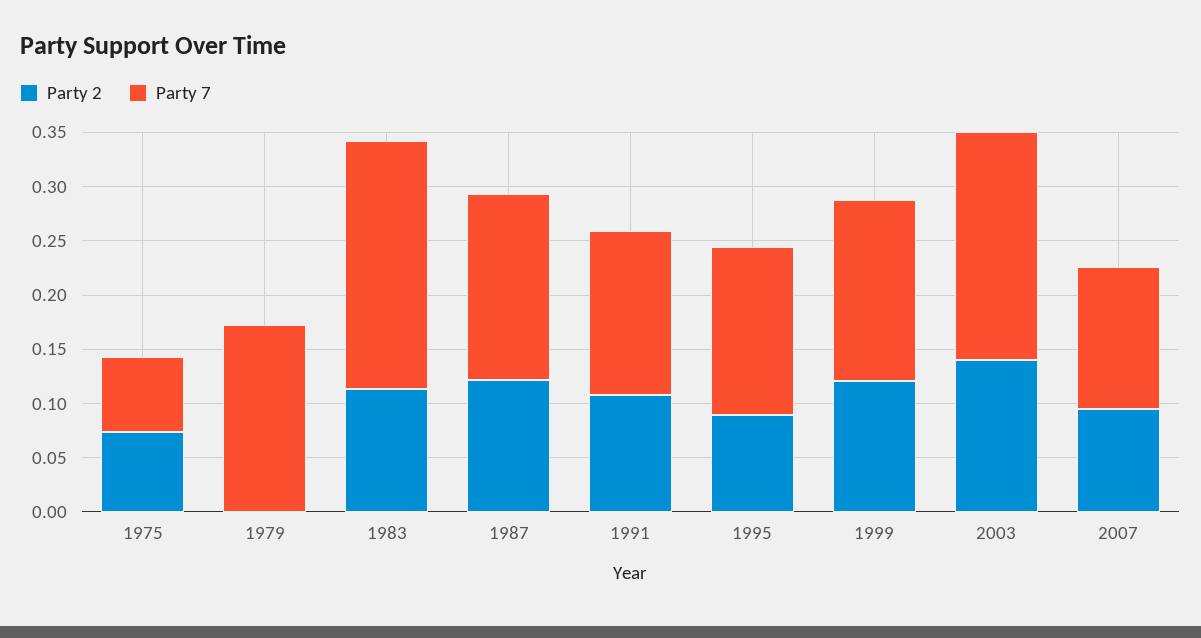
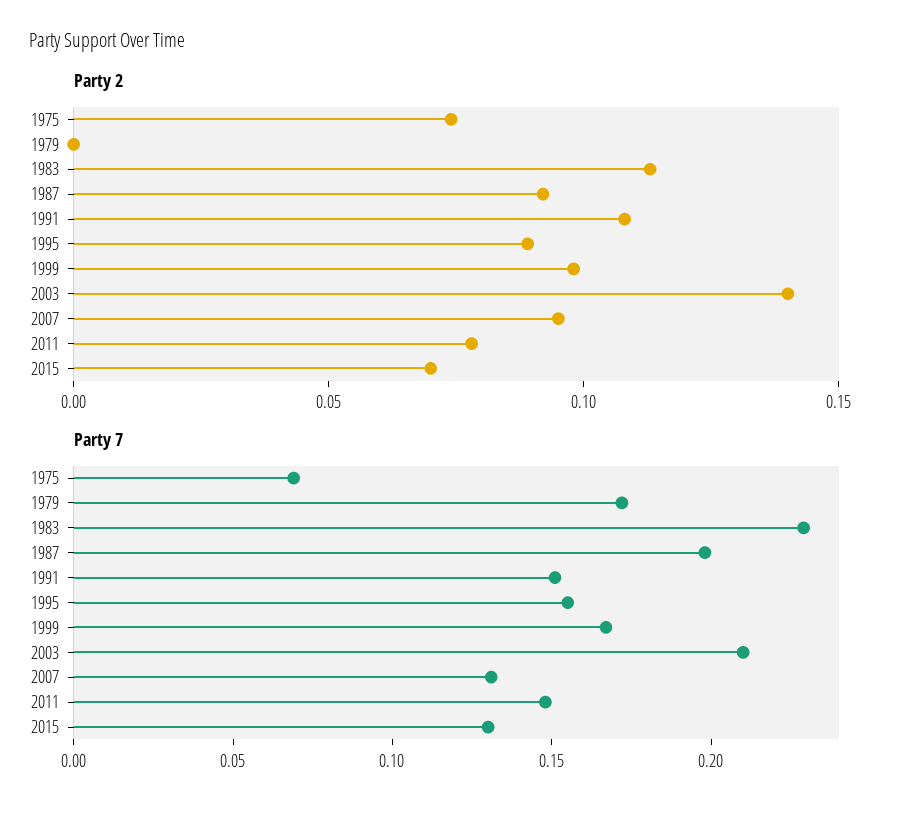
Party 2, 1987: 0.12 -> 0.09
Party 7, 1987: 0.17 -> 0.2
Party 2, 1999: 0.12 -> 0.1
Party 2, 2011: none -> 0.08
Party 2, 2015: none -> 0.07
Party 7, 2011: none -> 0.15
Party 7, 2015: none -> 0.13

